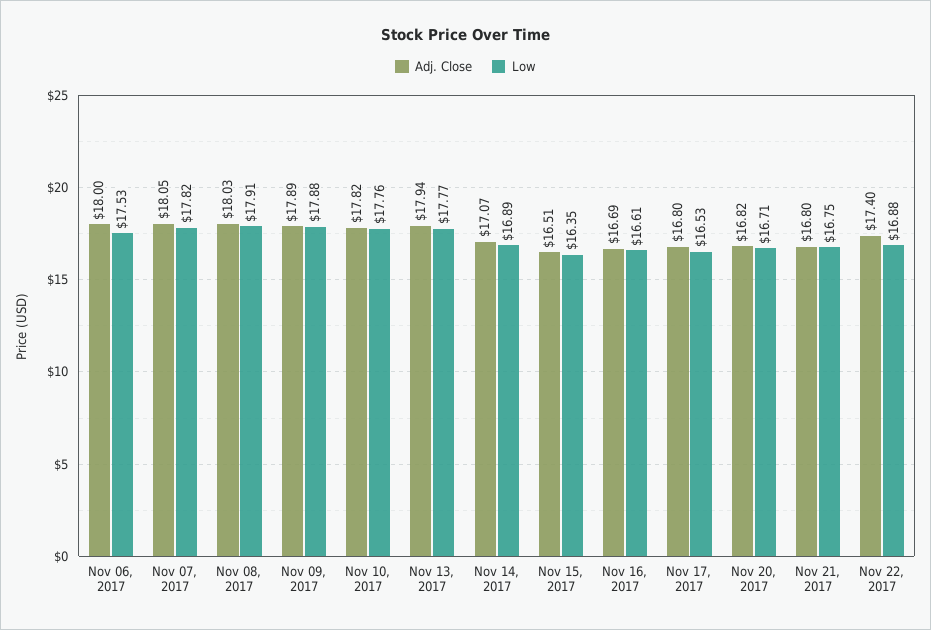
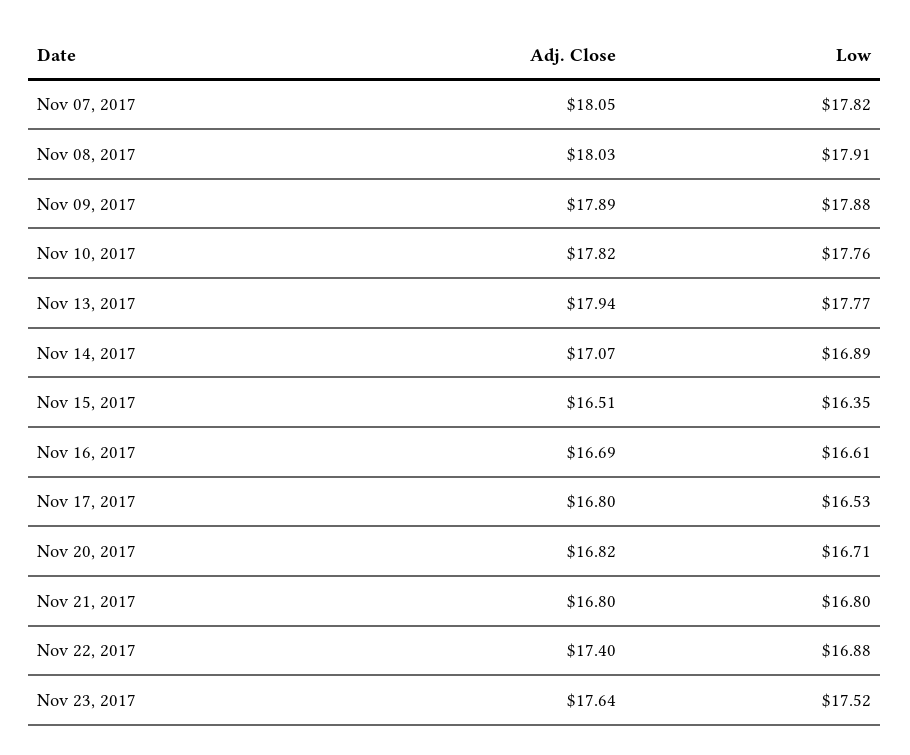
Adj. Close, Nov 06, 2017: 18 -> none
Low, Nov 06, 2017: 17.53 -> none
Low, Nov 21, 2017: 16.75 -> 16.8
Adj. Close, Nov 23, 2017: none -> 17.64
Low, Nov 23, 2017: none -> 17.52

